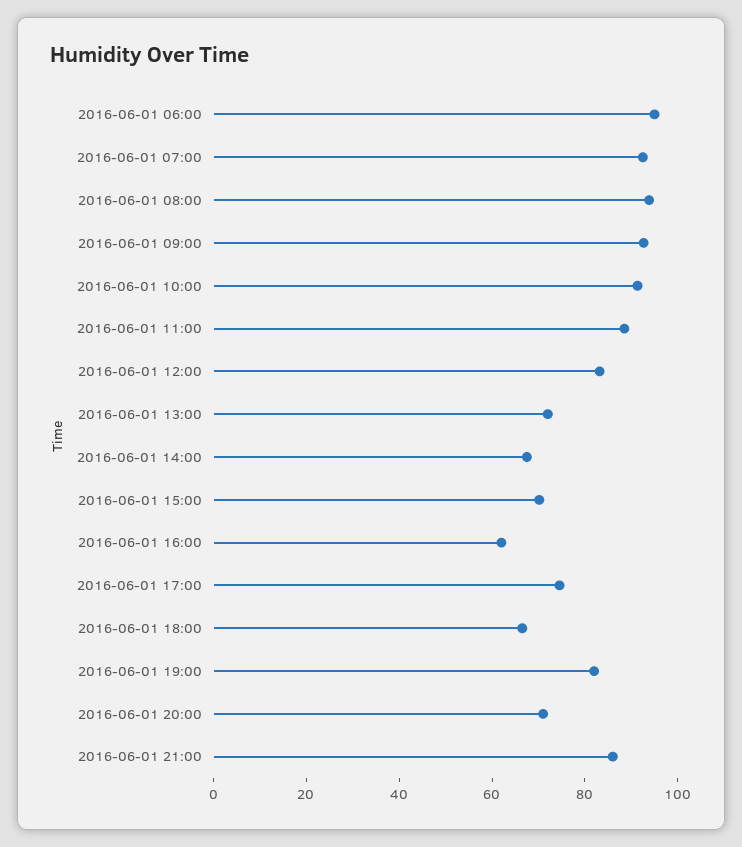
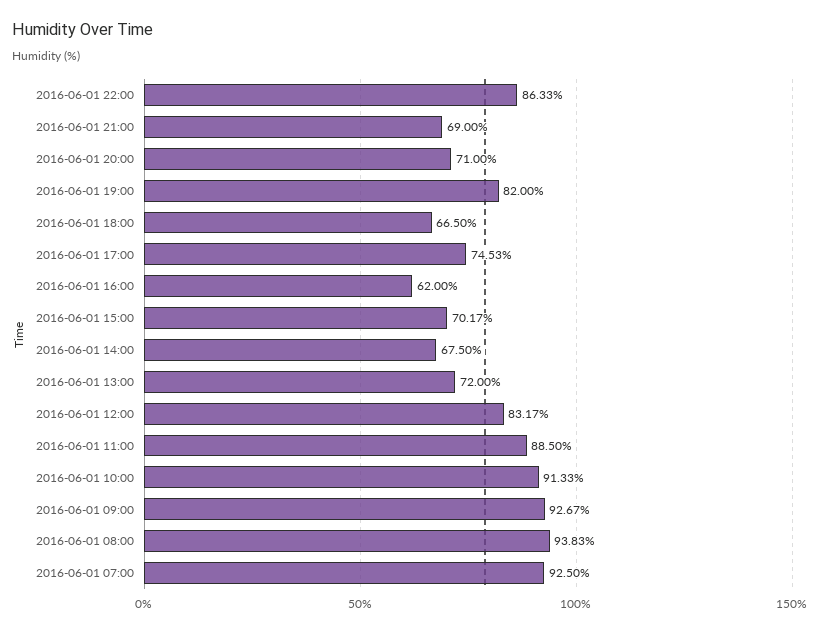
2016-06-01 06:00: 95 -> none
2016-06-01 21:00: 85 -> 69
2016-06-01 22:00: none -> 86.33

